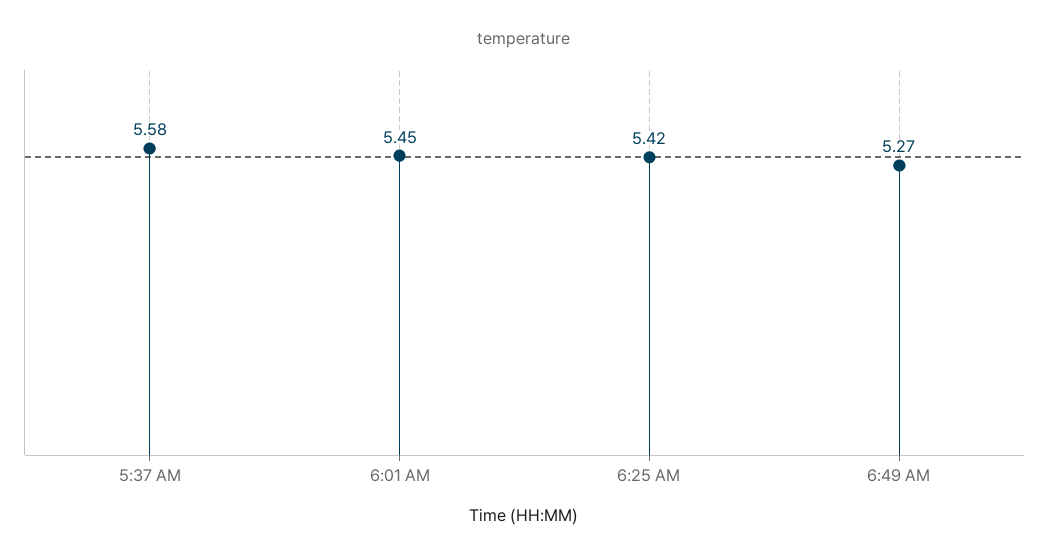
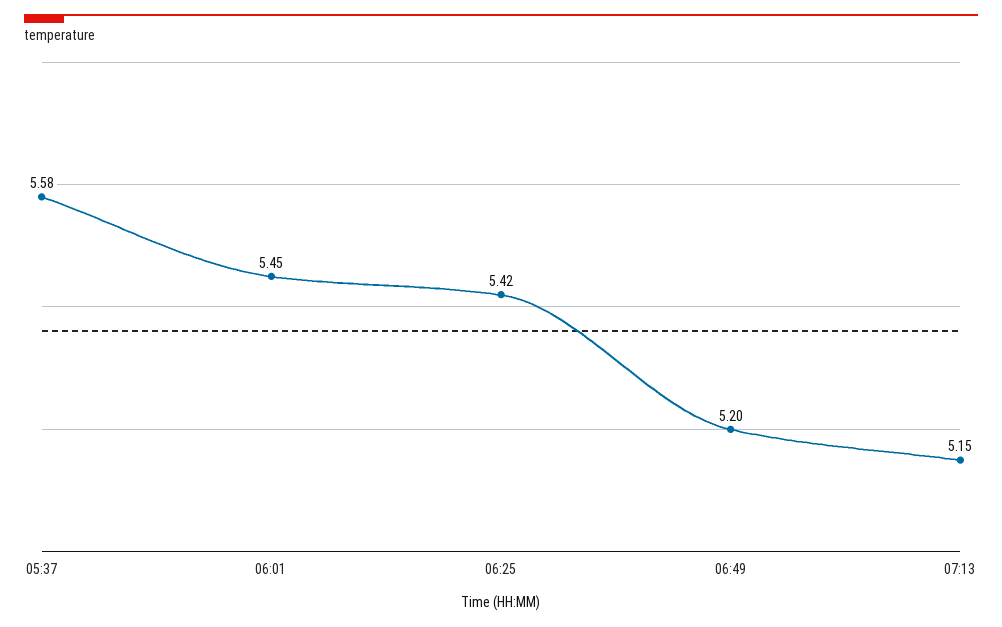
6:49 AM: 5.27 -> 5.2
07:13: none -> 5.15

